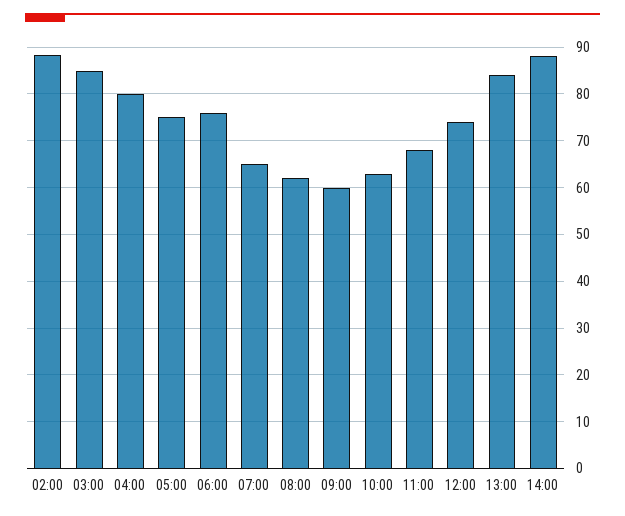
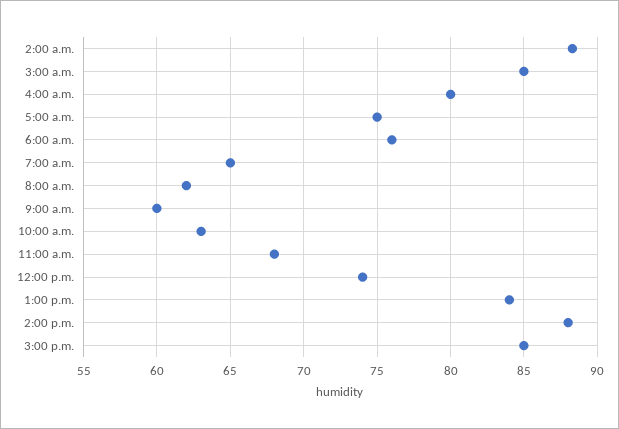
3:00 p.m.: none -> 85

